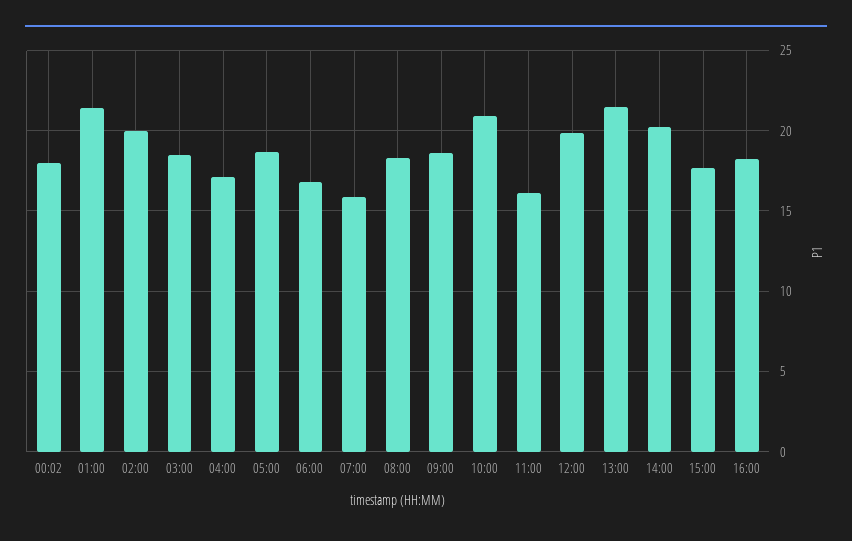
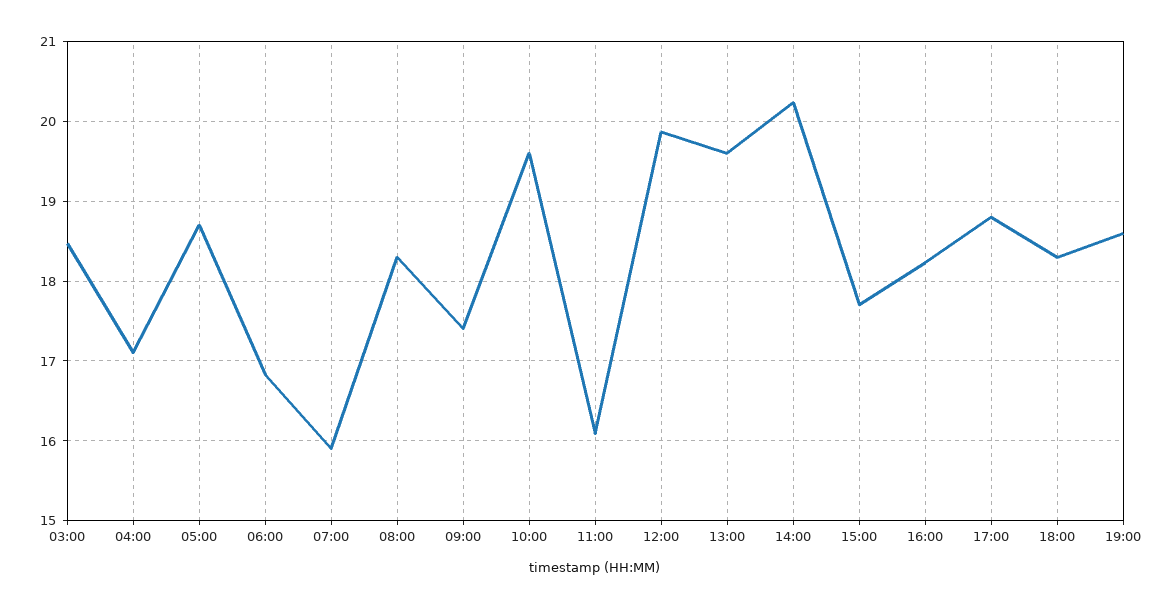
00:02: 18 -> none
01:00: 21.5 -> none
02:00: 20 -> none
09:00: 18.5 -> 17.4
10:00: 21 -> 19.6
13:00: 21.5 -> 19.6
17:00: none -> 18.8
18:00: none -> 18.3
19:00: none -> 18.6

